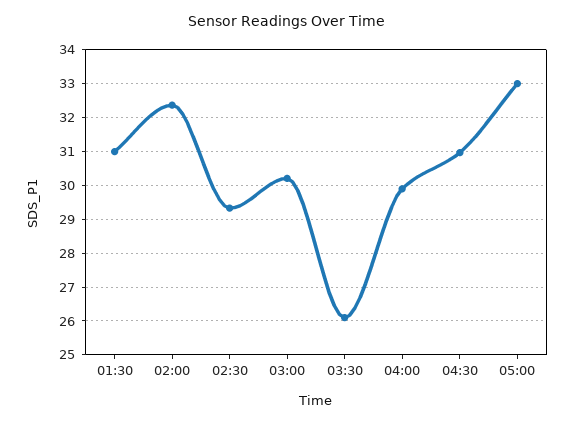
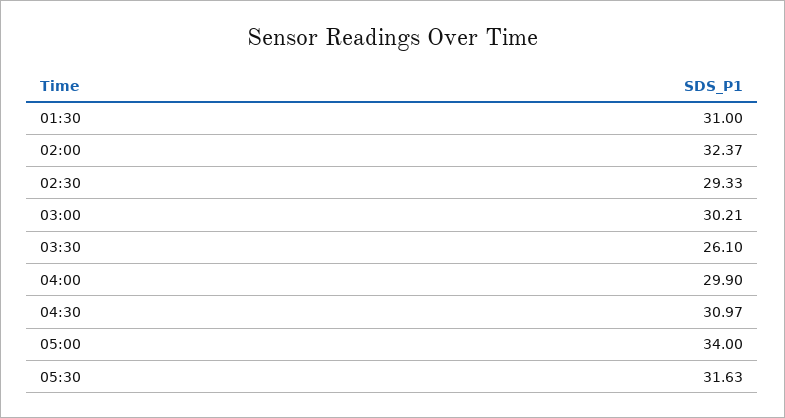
05:00: 33 -> 34
05:30: none -> 31.63

